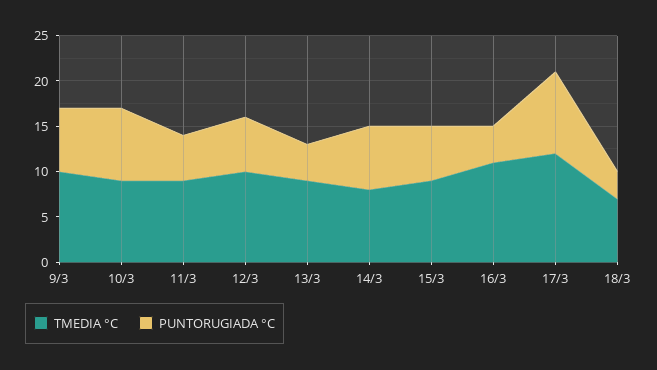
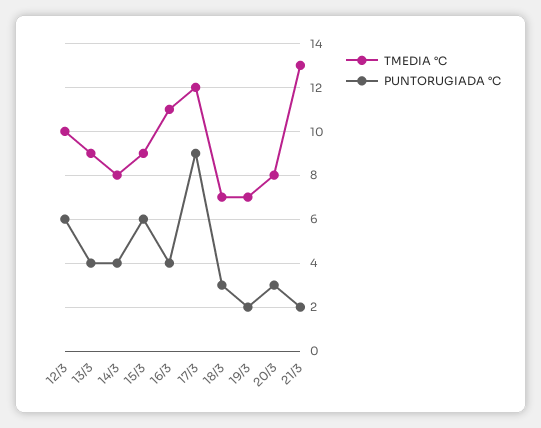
TMEDIA °C, 9/3: 10 -> none
PUNTORUGIADA °C, 9/3: 7 -> none
TMEDIA °C, 10/3: 9 -> none
PUNTORUGIADA °C, 10/3: 8 -> none
TMEDIA °C, 11/3: 9 -> none
PUNTORUGIADA °C, 11/3: 5 -> none
PUNTORUGIADA °C, 14/3: 7 -> 4
TMEDIA °C, 19/3: none -> 7
PUNTORUGIADA °C, 19/3: none -> 2
TMEDIA °C, 20/3: none -> 8
PUNTORUGIADA °C, 20/3: none -> 3
TMEDIA °C, 21/3: none -> 13
PUNTORUGIADA °C, 21/3: none -> 2

